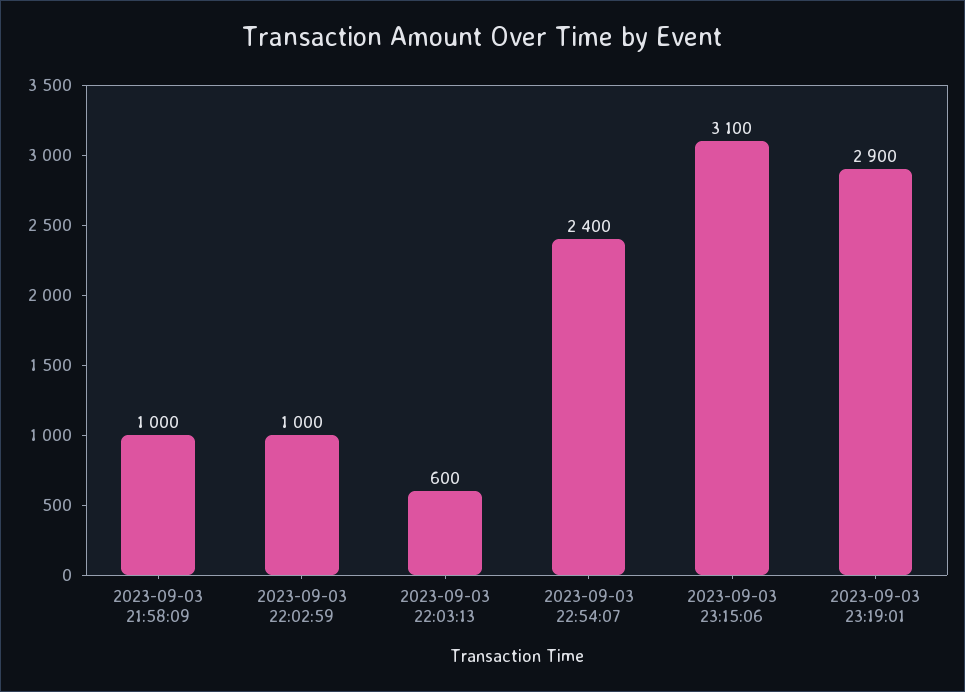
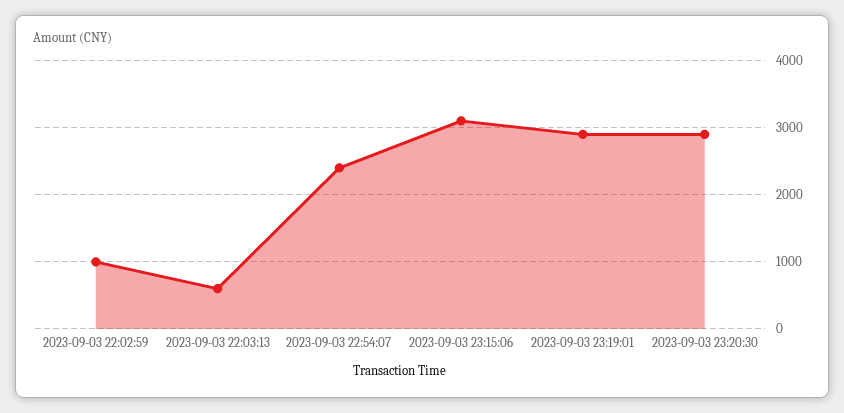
2023-09-03 21:58:09: 1000 -> none
2023-09-03 23:20:30: none -> 2900

